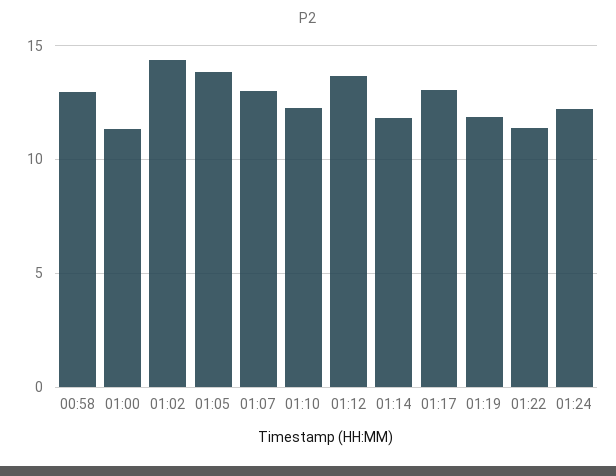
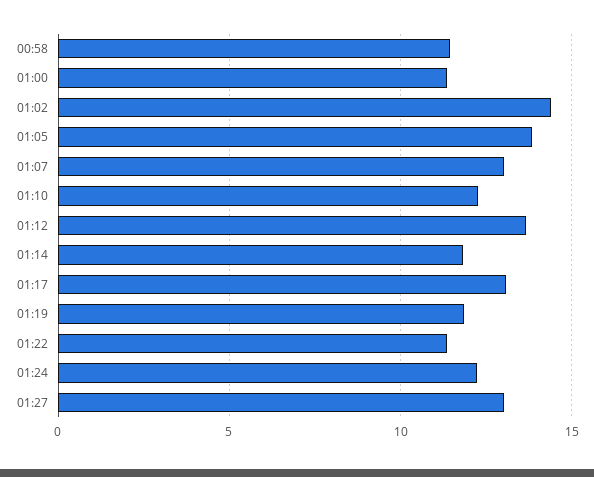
00:58: 13 -> 11.5
01:27: none -> 13

